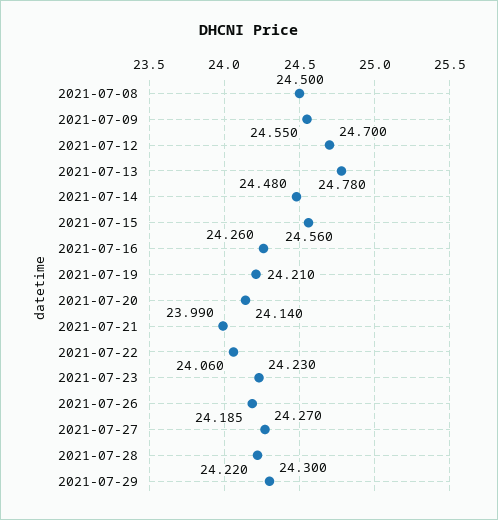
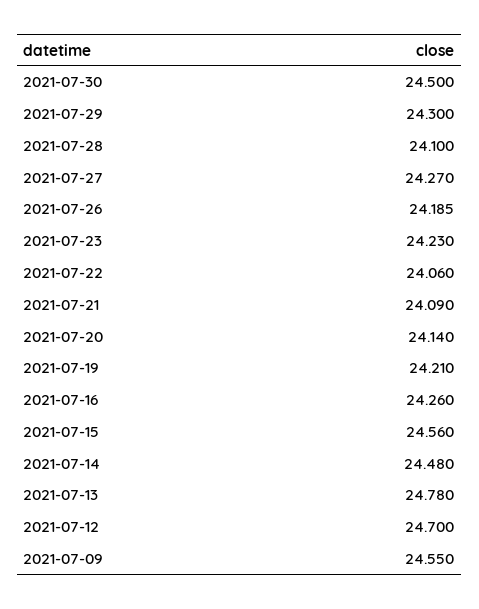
2021-07-08: 24.5 -> none
2021-07-21: 23.99 -> 24.09
2021-07-28: 24.22 -> 24.1
2021-07-30: none -> 24.5

